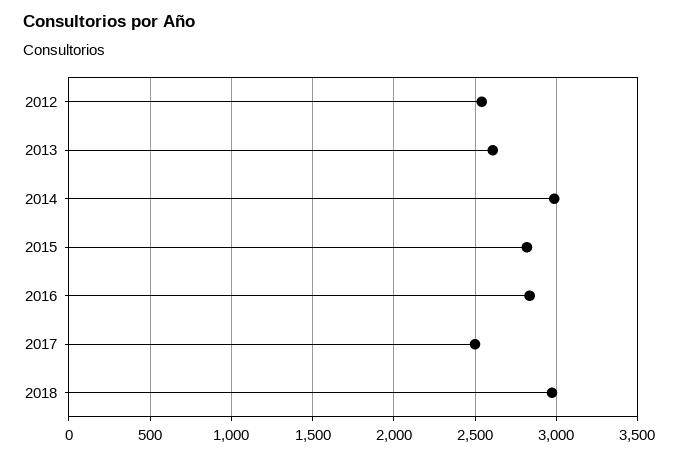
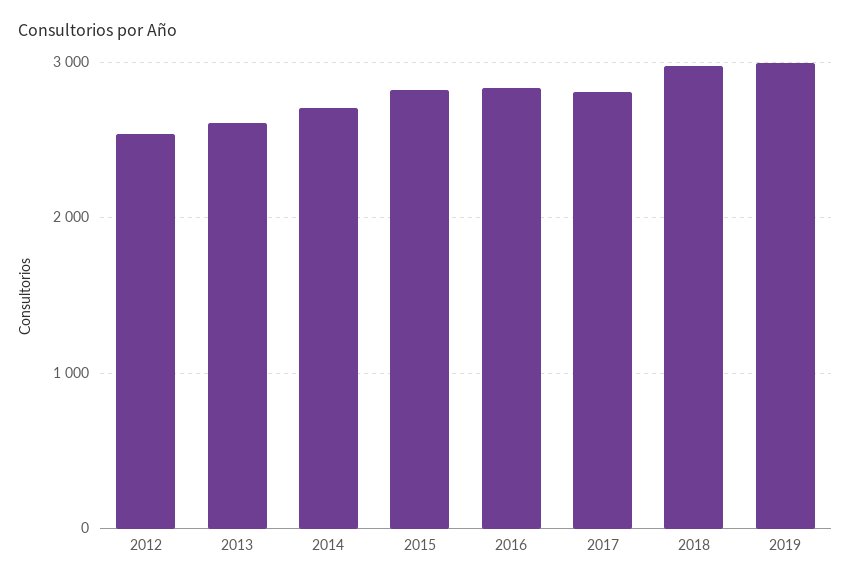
2014: 3000 -> 2700
2017: 2500 -> 2800
2019: none -> 3000

